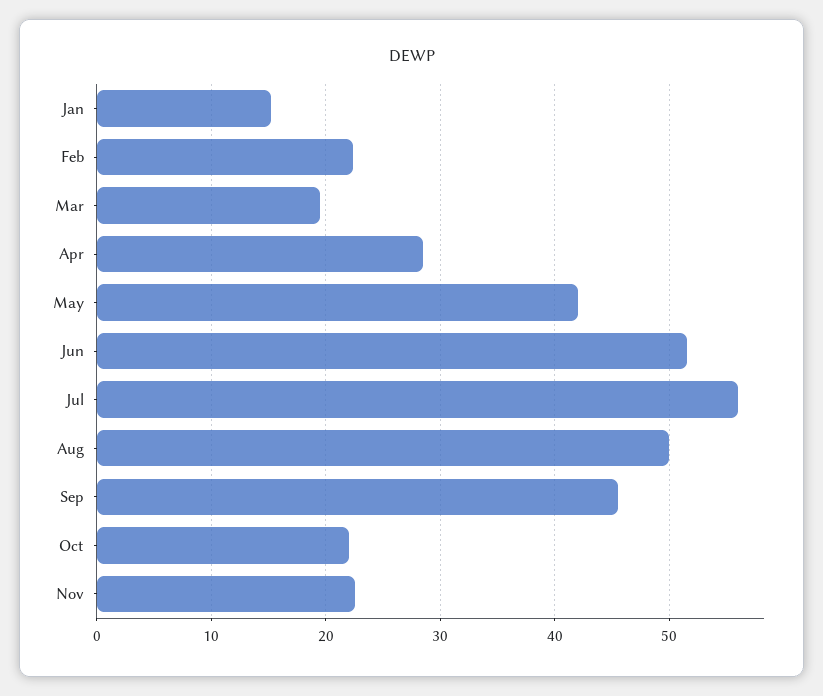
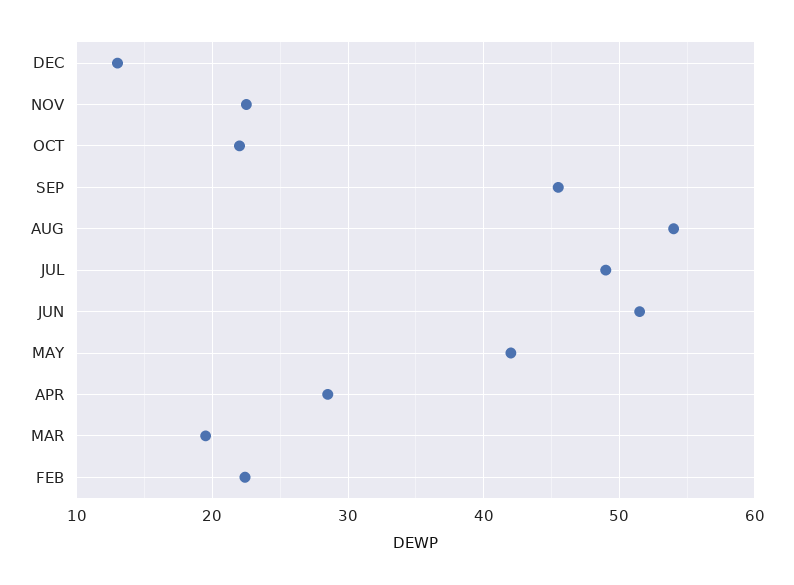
Jan: 15 -> none
Jul: 56 -> 49
Aug: 50 -> 54
DEC: none -> 13

